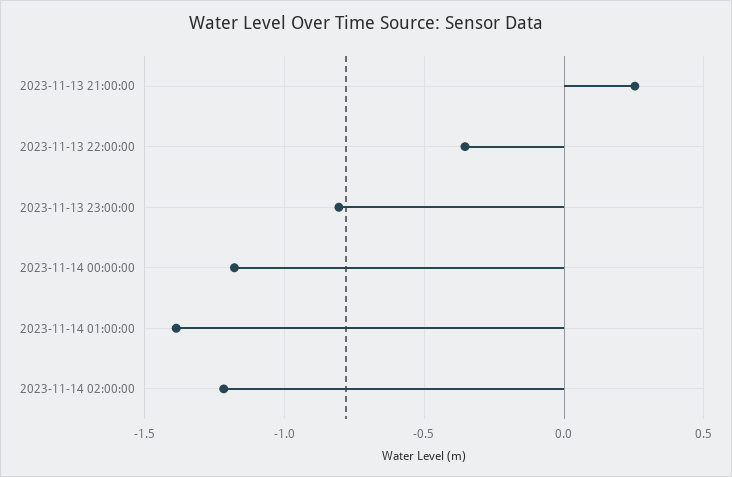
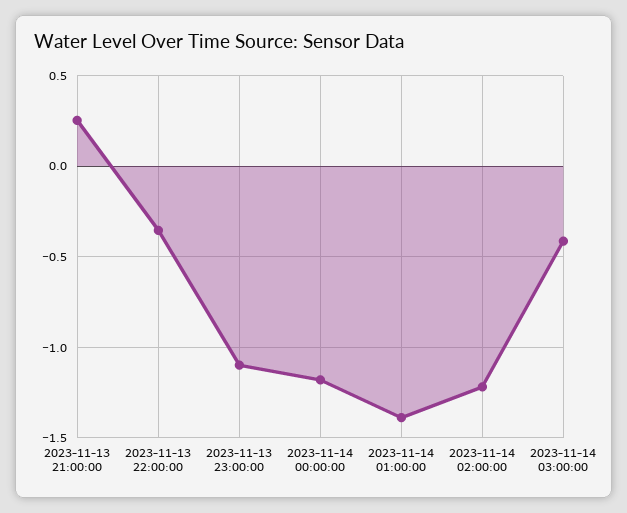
2023-11-13 23:00:00: -0.8 -> -1.1
2023-11-14 03:00:00: none -> -0.4

